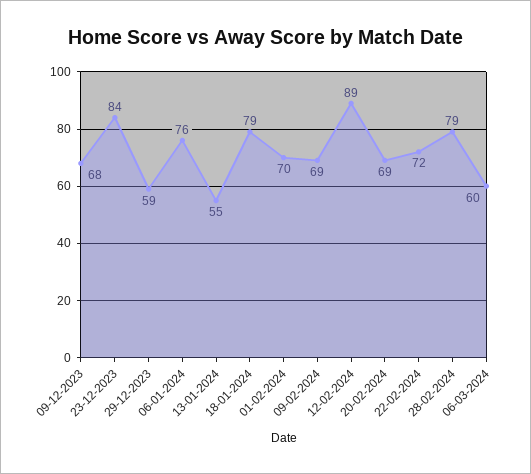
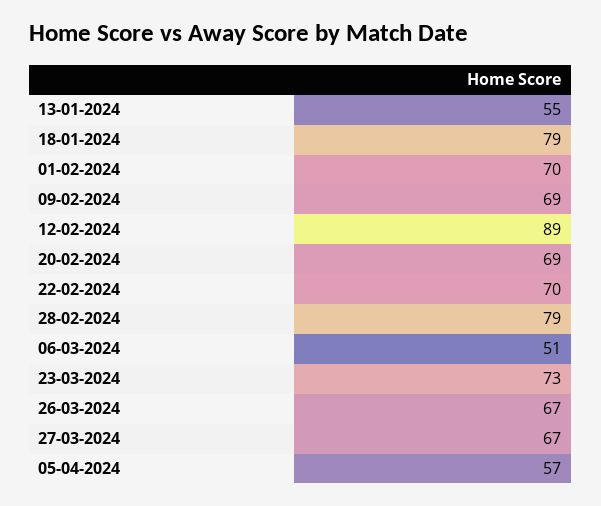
09-12-2023: 68 -> none
23-12-2023: 84 -> none
29-12-2023: 59 -> none
06-01-2024: 76 -> none
22-02-2024: 72 -> 70
06-03-2024: 60 -> 51
23-03-2024: none -> 73
26-03-2024: none -> 67
27-03-2024: none -> 67
05-04-2024: none -> 57

